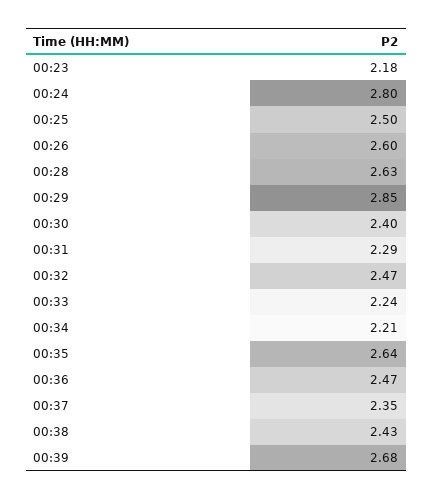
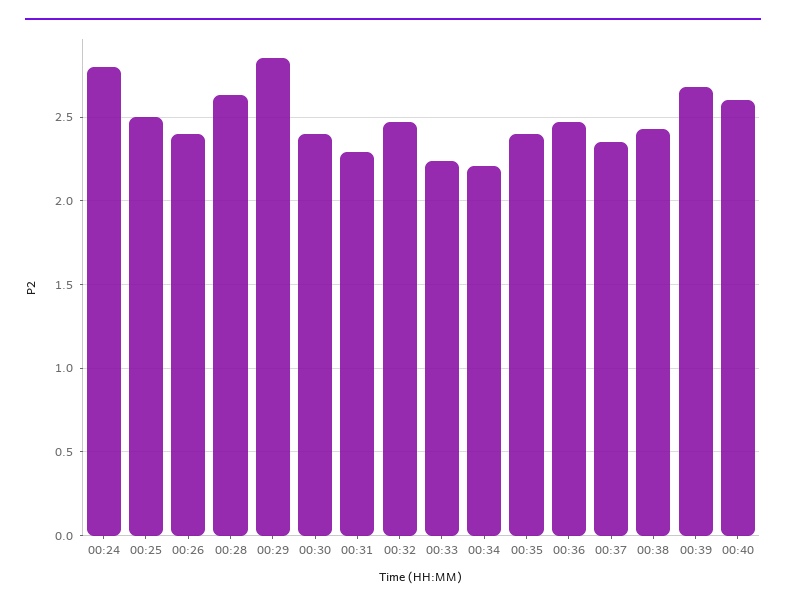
00:23: 2.18 -> none
00:26: 2.6 -> 2.4
00:35: 2.64 -> 2.4
00:40: none -> 2.6

